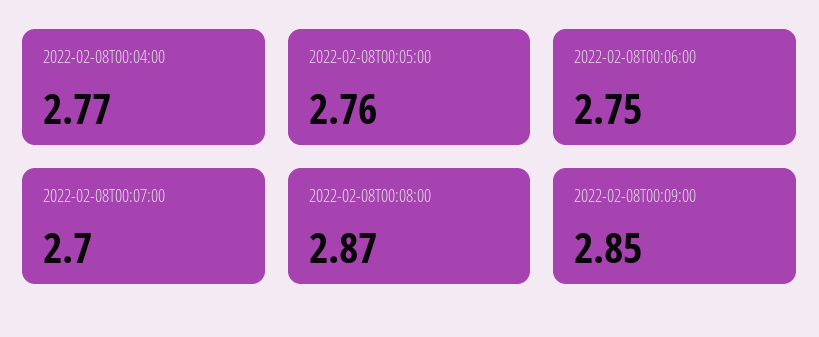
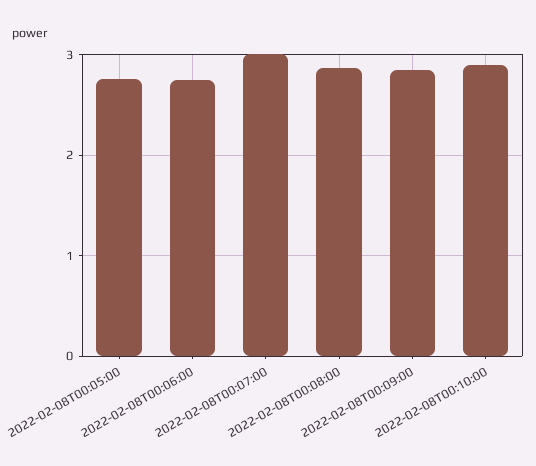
2022-02-08T00:04:00: 2.77 -> none
2022-02-08T00:07:00: 2.7 -> 3
2022-02-08T00:10:00: none -> 2.9

